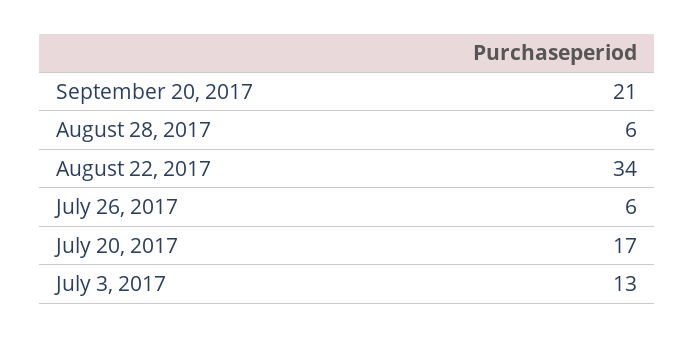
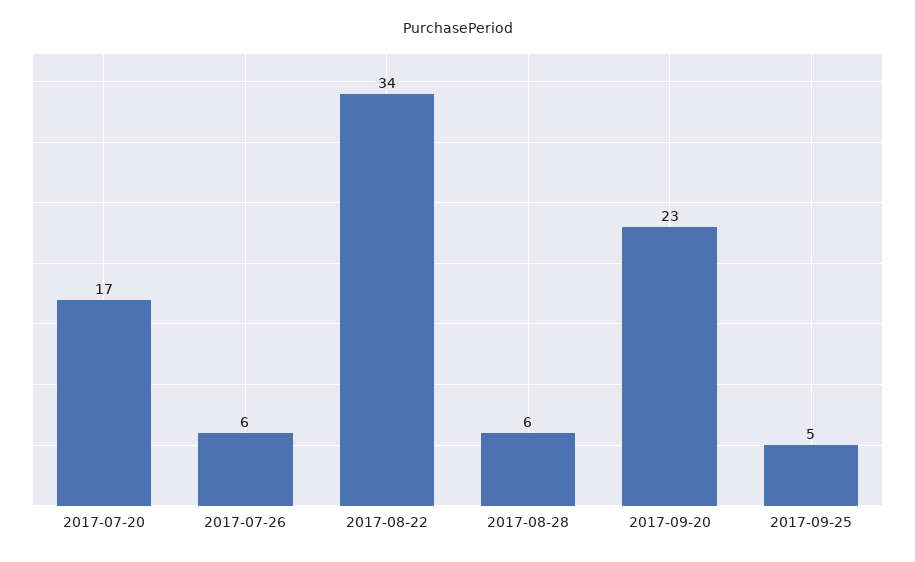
September 20, 2017: 21 -> 23
July 3, 2017: 13 -> none
2017-09-25: none -> 5

